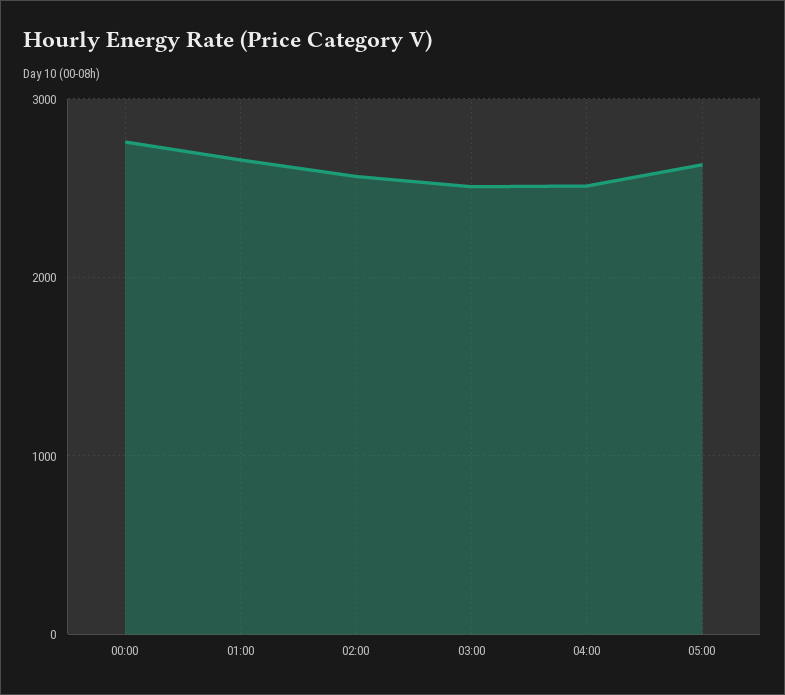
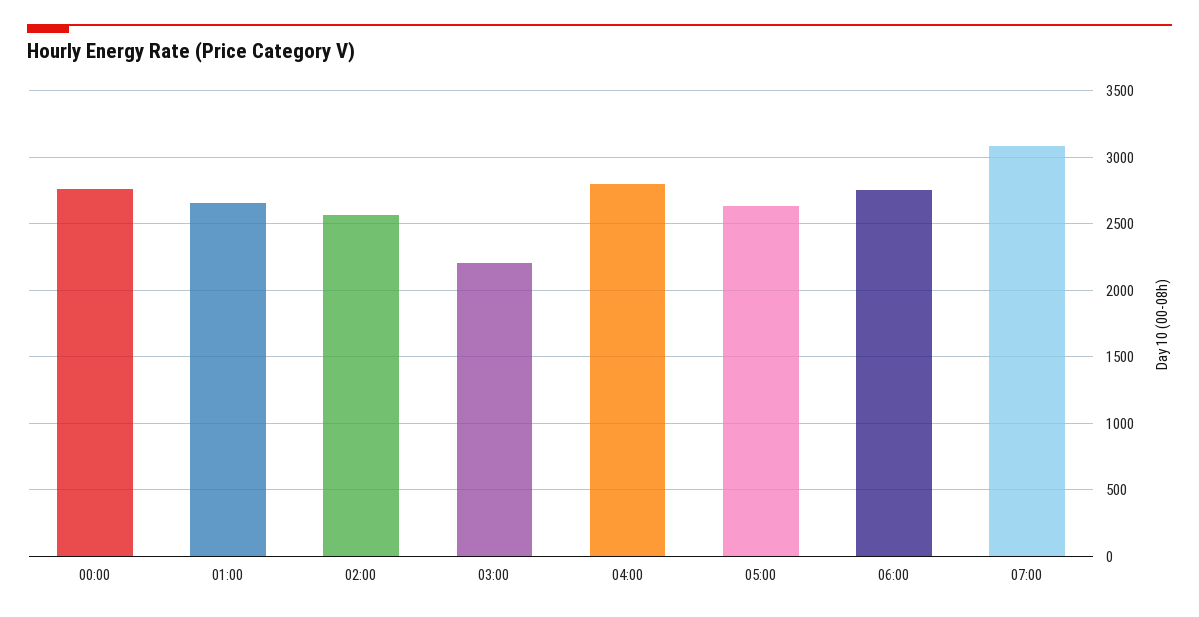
03:00: 2500 -> 2200
04:00: 2500 -> 2800
06:00: none -> 2750
07:00: none -> 3100

